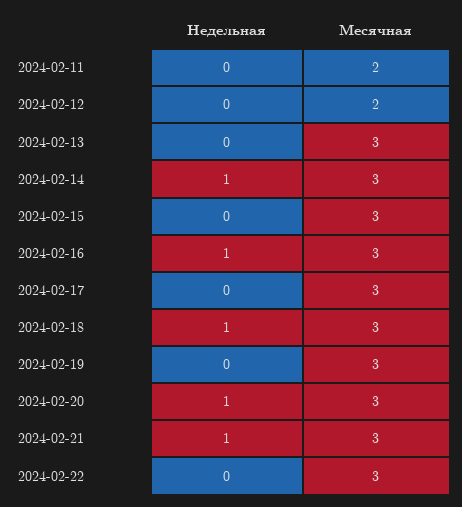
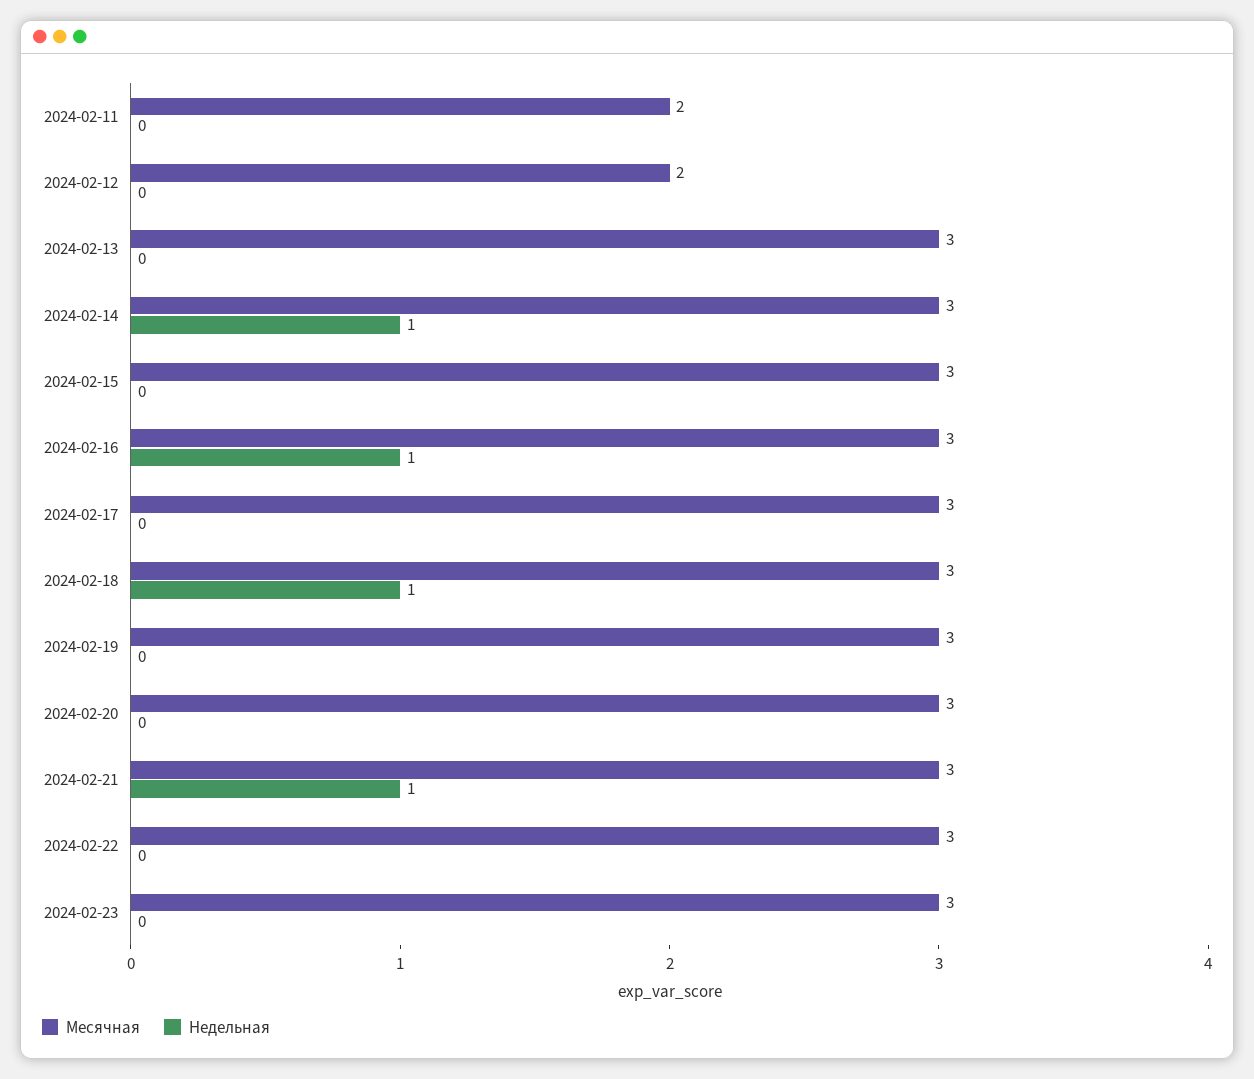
Недельная, 2024-02-20: 1 -> 0
Месячная, 2024-02-23: none -> 3
Недельная, 2024-02-23: none -> 0

